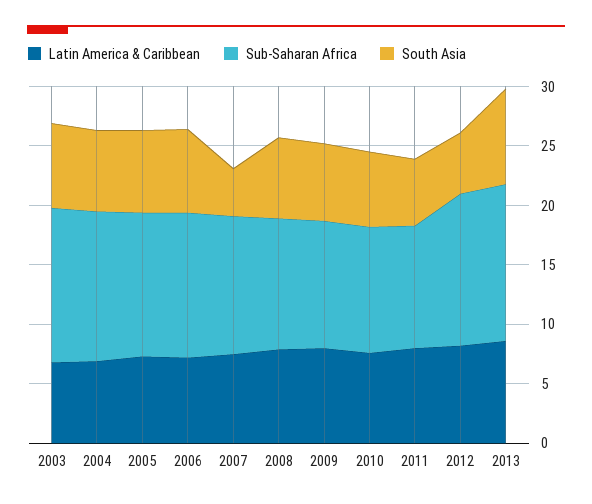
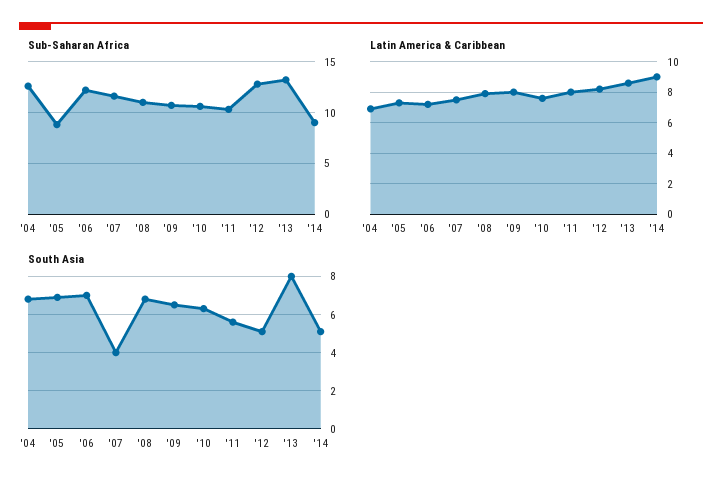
Latin America & Caribbean, 2003: 7 -> none
Sub-Saharan Africa, 2003: 13 -> none
South Asia, 2003: 7 -> none
Sub-Saharan Africa, 2005: 12 -> 9
Sub-Saharan Africa, '14: none -> 9
Latin America & Caribbean, '14: none -> 9
South Asia, '14: none -> 5

